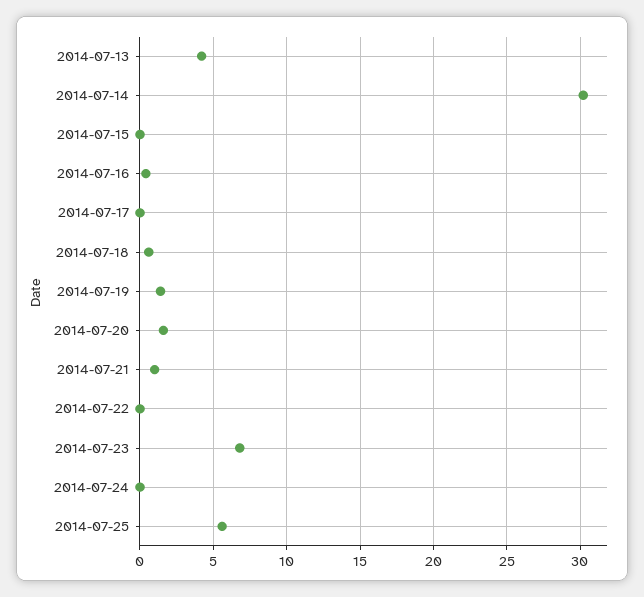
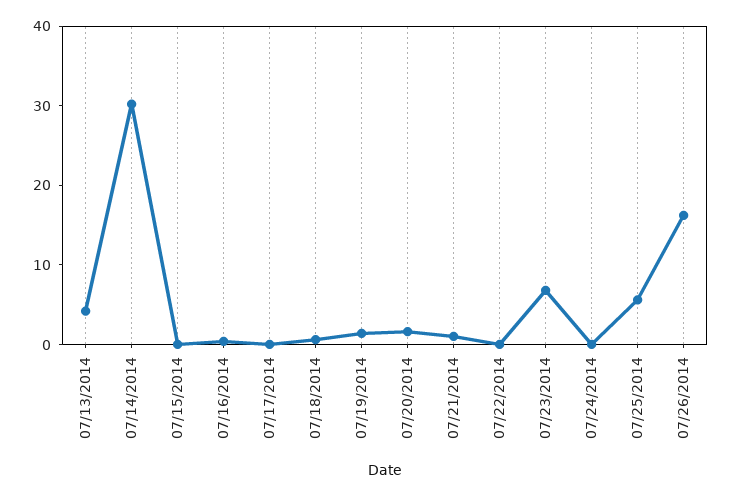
07/26/2014: none -> 16

